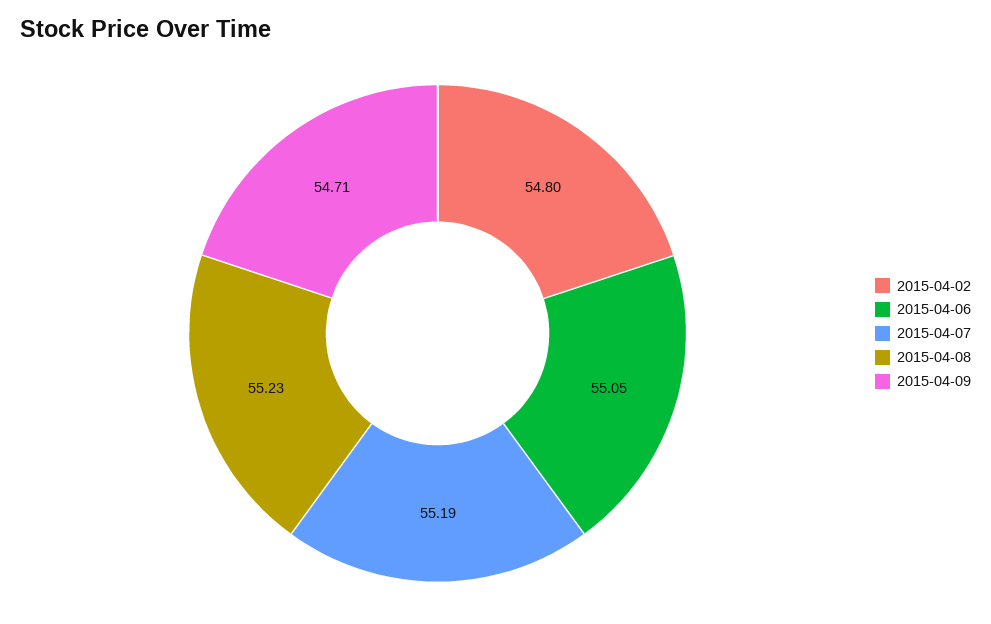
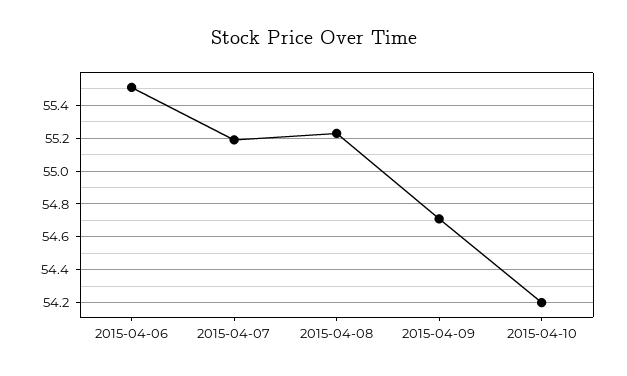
2015-04-02: 54.8 -> none
2015-04-06: 55.05 -> 55.5
2015-04-10: none -> 54.2

